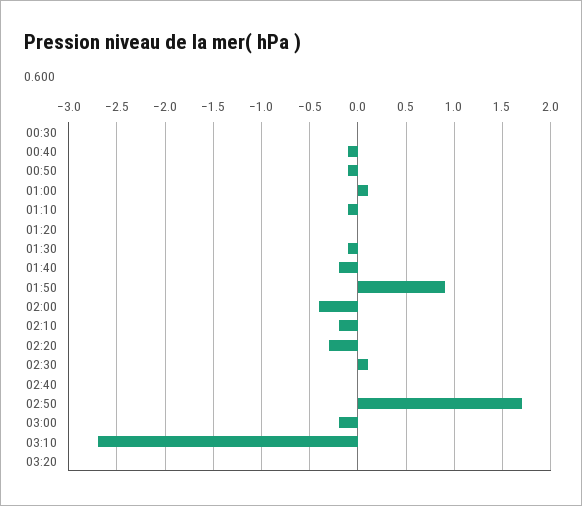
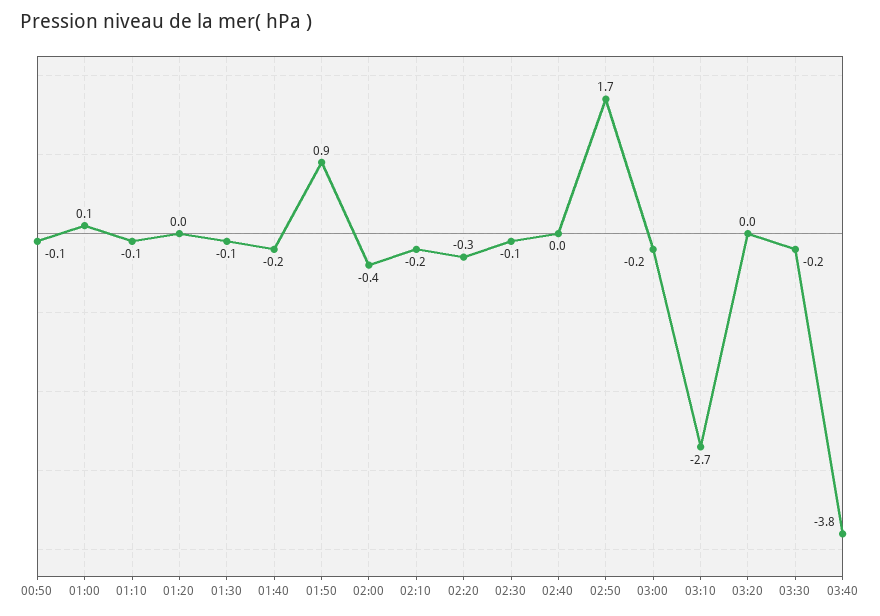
00:30: 0 -> none
00:40: -0.1 -> none
02:30: 0.1 -> -0.1
03:30: none -> -0.2
03:40: none -> -3.8

